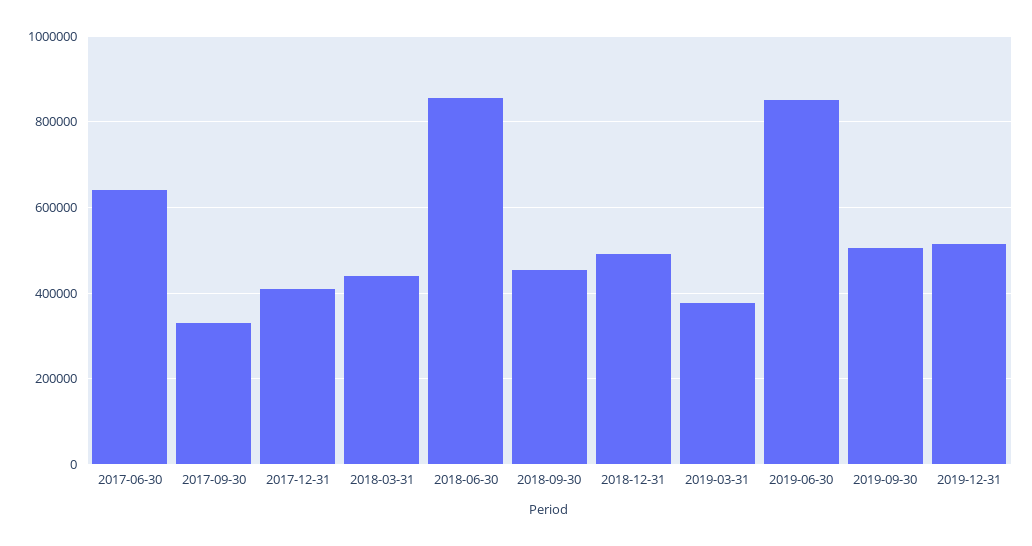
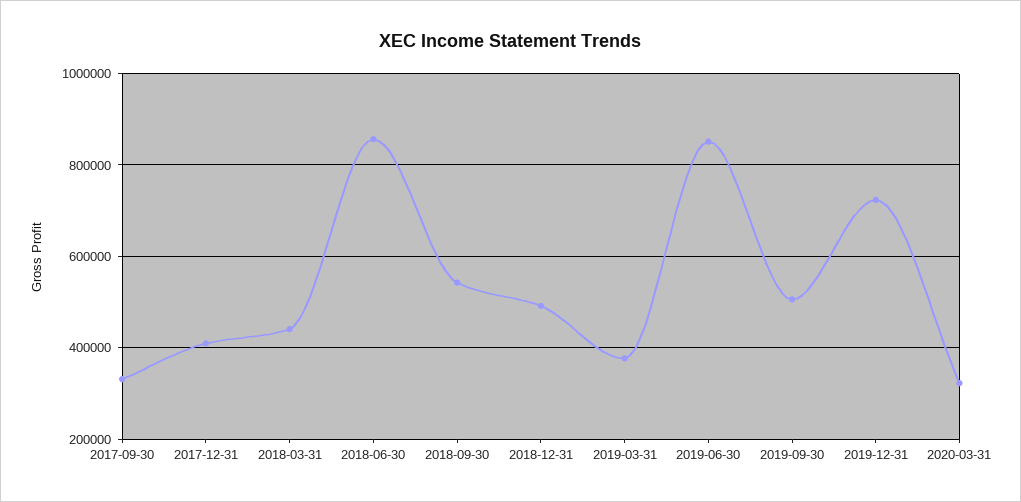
2017-06-30: 640000 -> none
2018-09-30: 460000 -> 540000
2019-12-31: 520000 -> 720000
2020-03-31: none -> 320000

